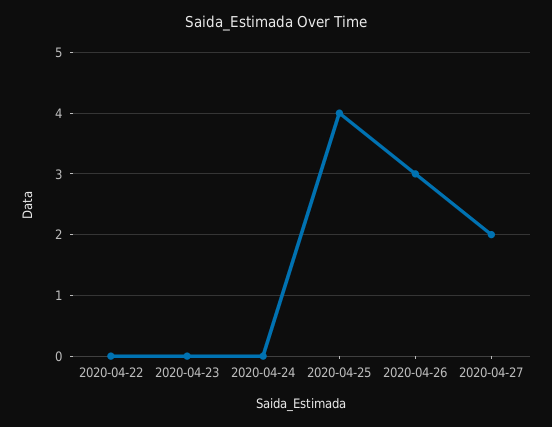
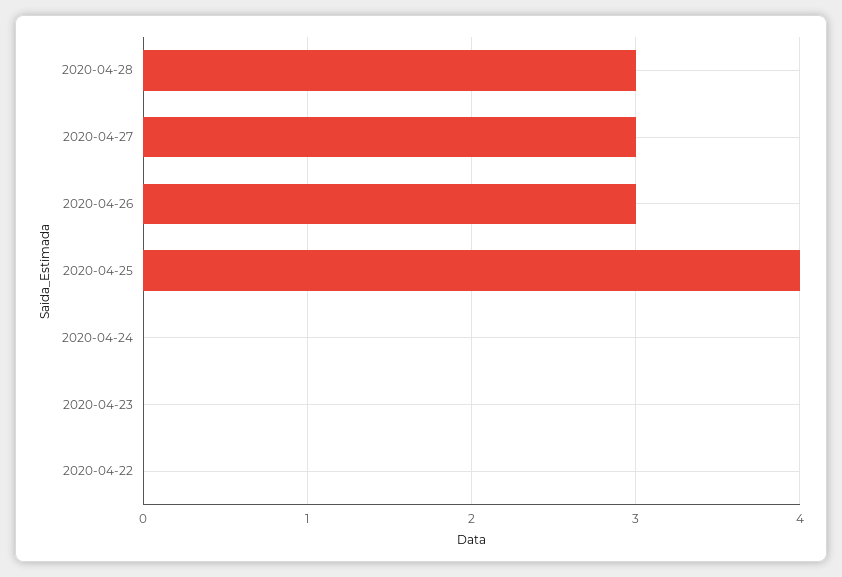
2020-04-27: 2 -> 3
2020-04-28: none -> 3

